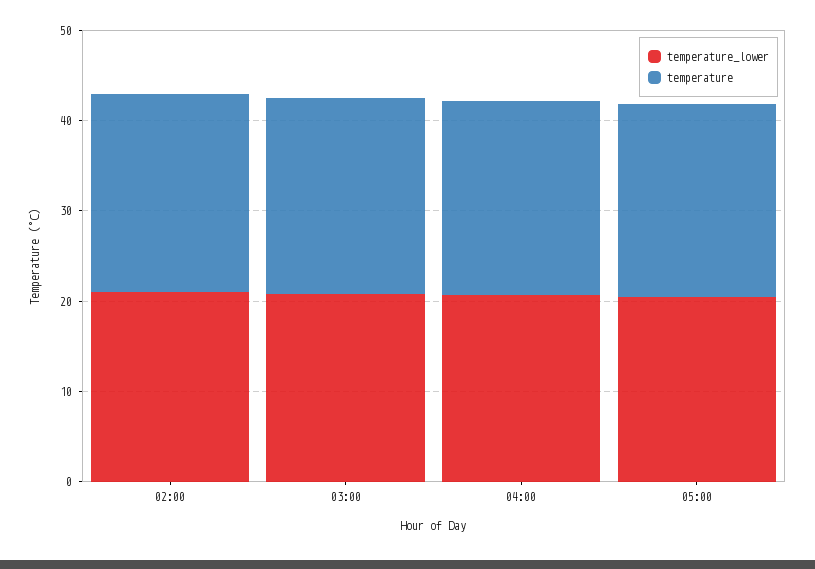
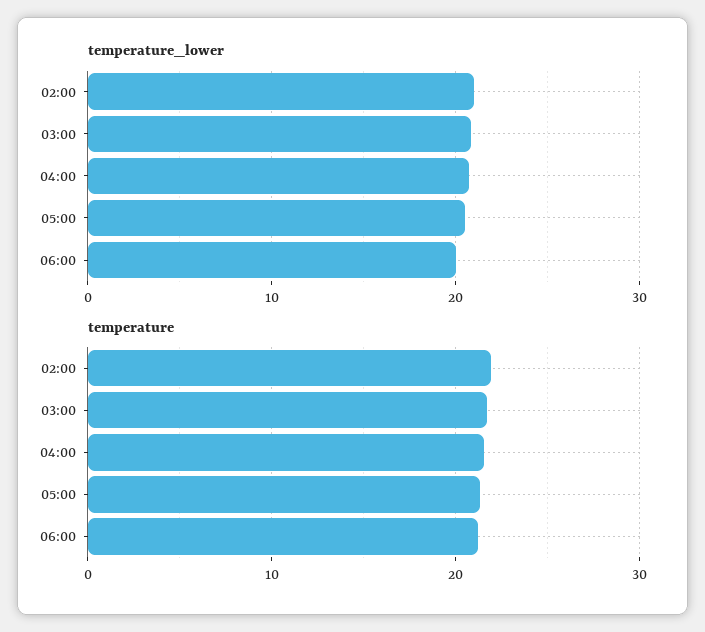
temperature_lower, 06:00: none -> 20
temperature, 06:00: none -> 21

